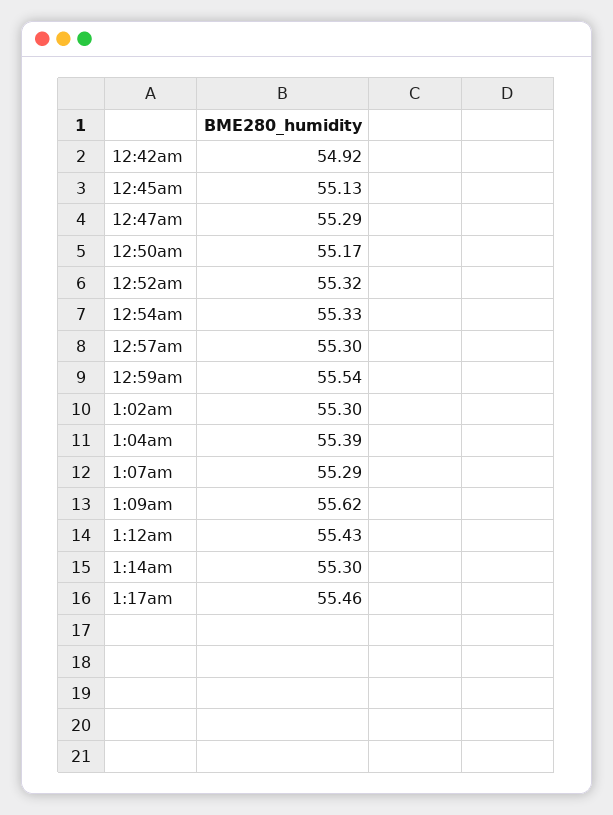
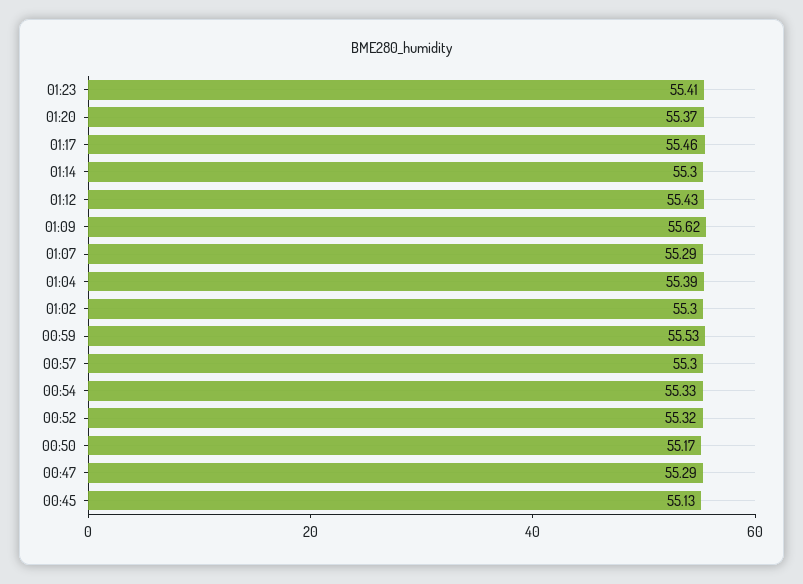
12:42am: 54.92 -> none
12:59am: 55.54 -> 55.53
01:23: none -> 55.41
01:20: none -> 55.37

